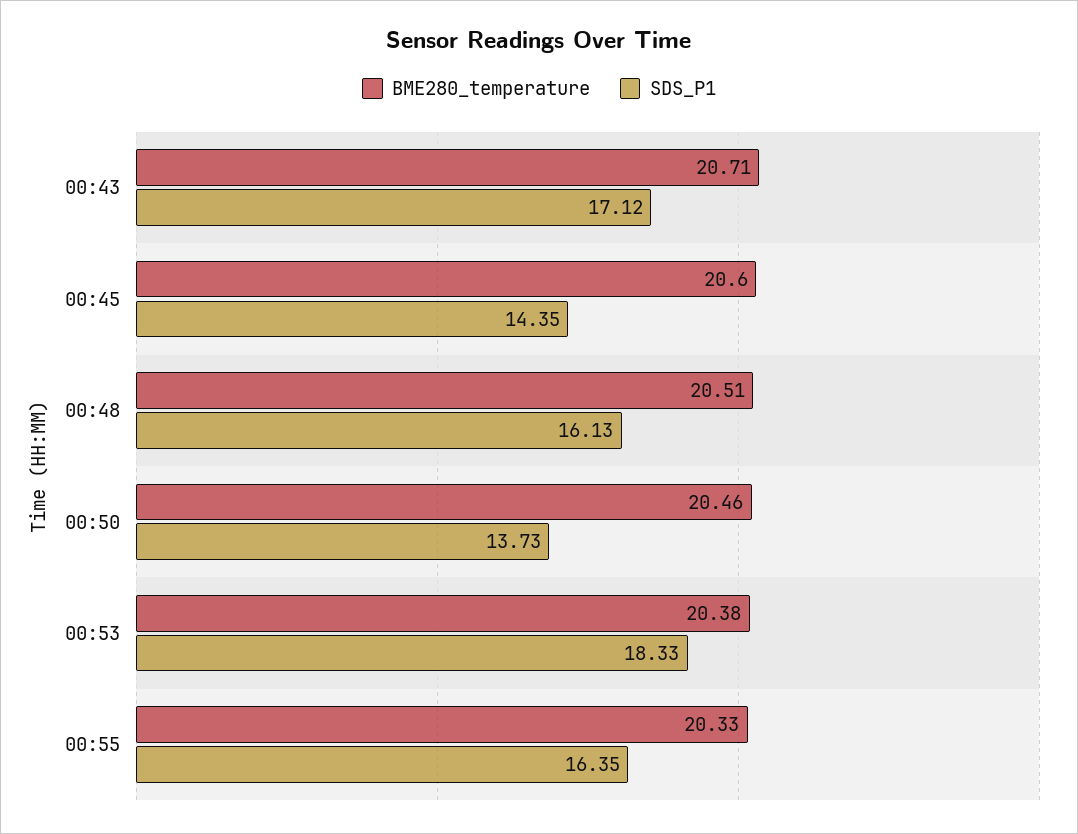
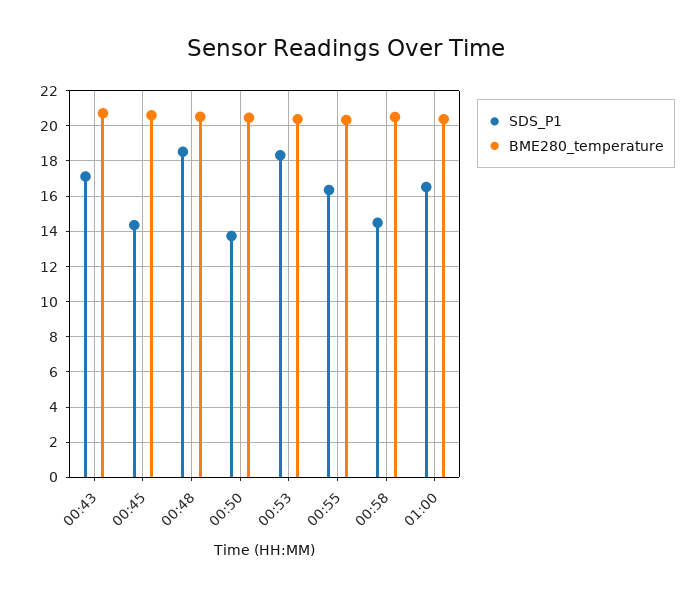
SDS_P1, 00:48: 16.13 -> 18.5
SDS_P1, 00:58: none -> 14.5
BME280_temperature, 00:58: none -> 20.5
SDS_P1, 01:00: none -> 16.5
BME280_temperature, 01:00: none -> 20.5

